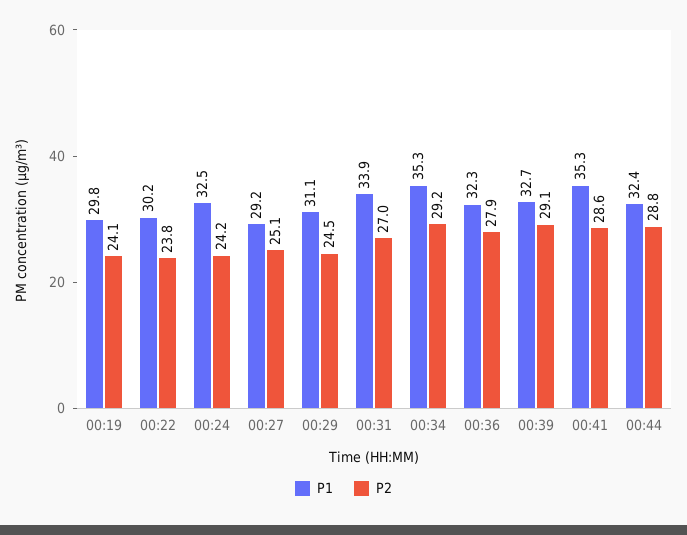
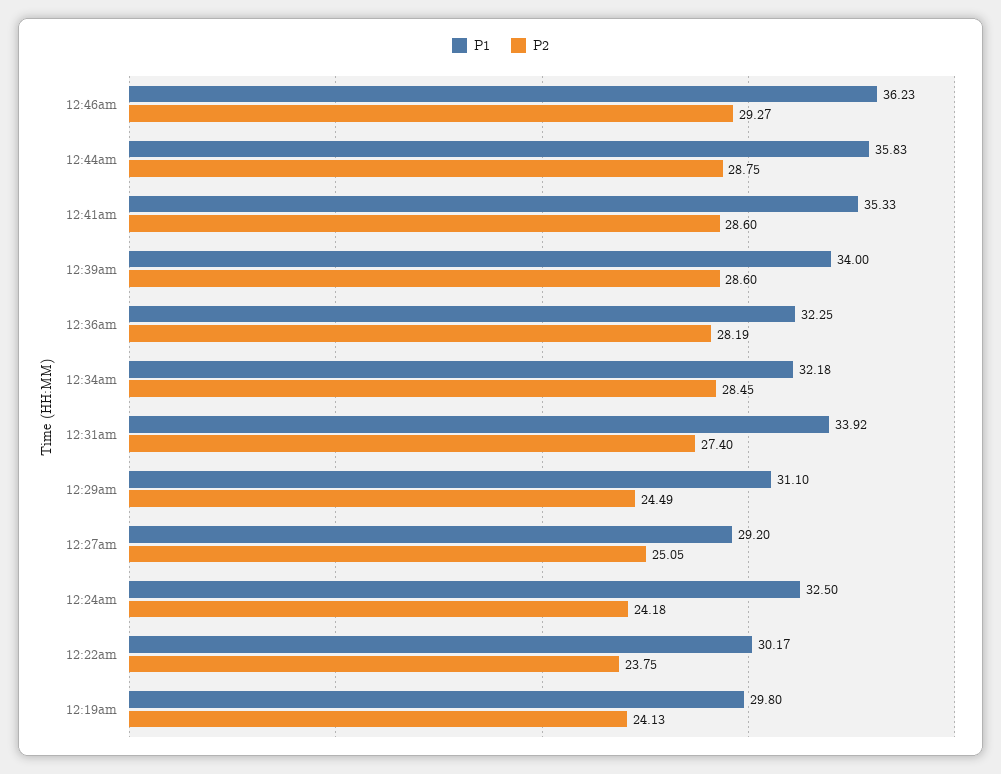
P2, 00:31: 27 -> 27.4
P1, 00:34: 35.3 -> 32.18
P2, 00:34: 29.2 -> 28.45
P2, 00:36: 27.9 -> 28.19
P1, 00:39: 32.7 -> 34
P2, 00:39: 29.1 -> 28.6
P1, 00:44: 32.4 -> 35.83
P1, 12:46am: none -> 36.23
P2, 12:46am: none -> 29.27

